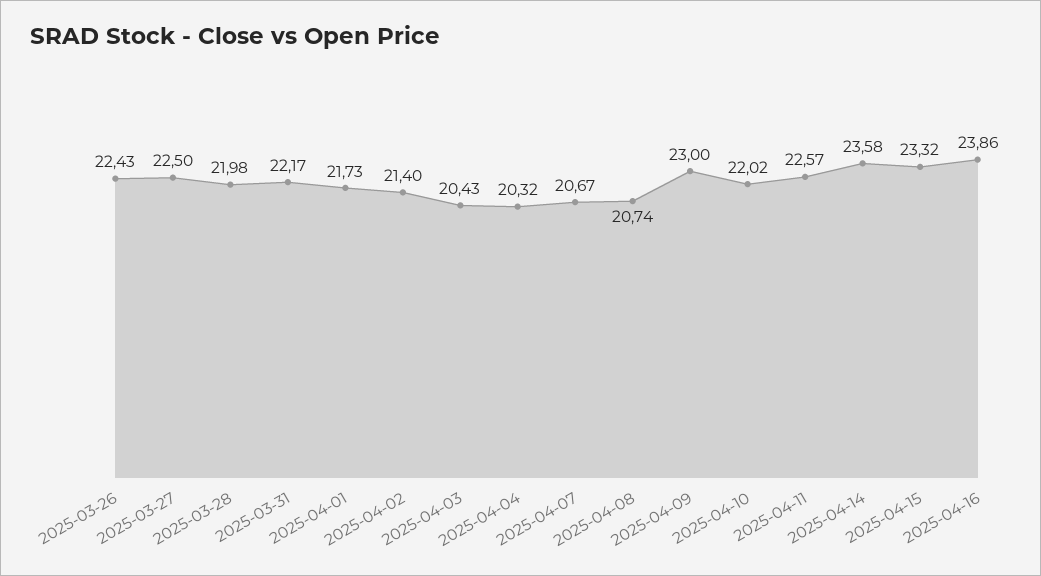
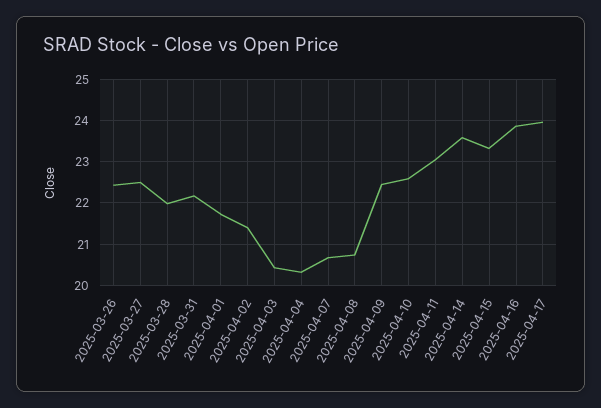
2025-04-09: 23 -> 22.4
2025-04-10: 22.02 -> 22.6
2025-04-11: 22.57 -> 23
2025-04-17: none -> 24

